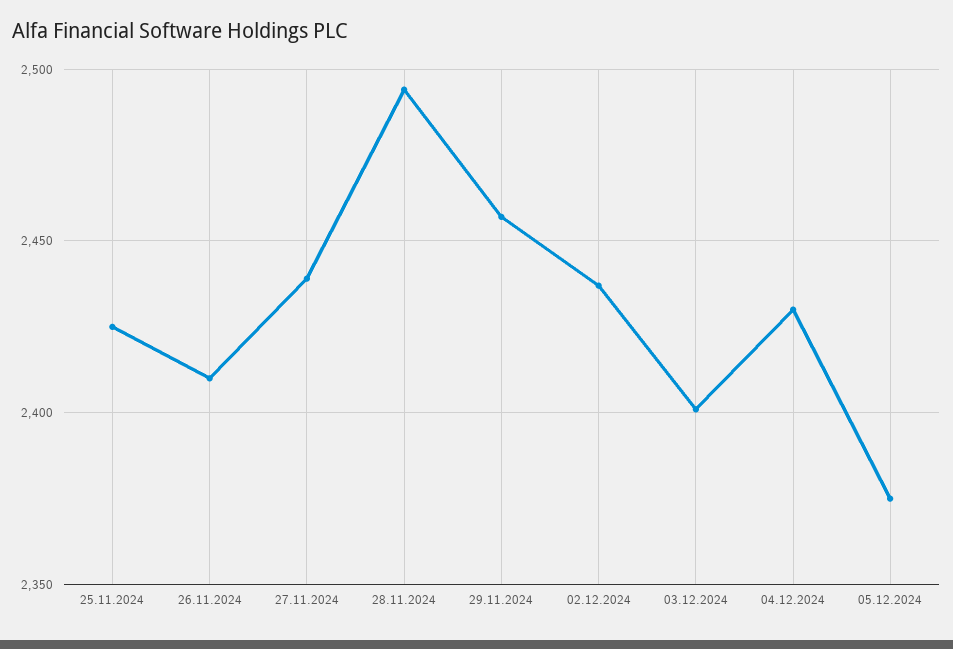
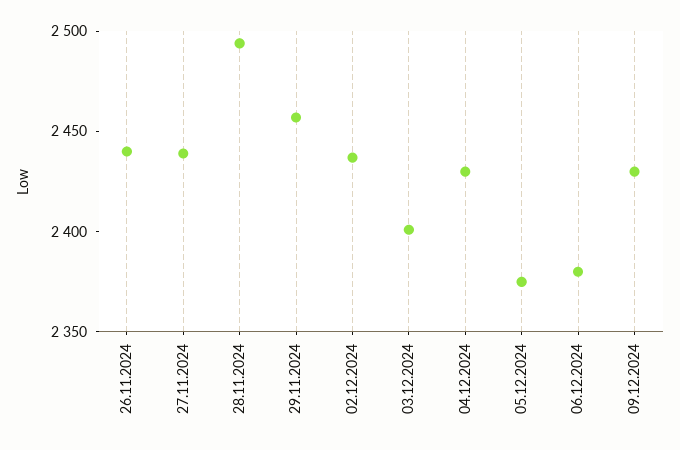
25.11.2024: 2425 -> none
26.11.2024: 2410 -> 2440
06.12.2024: none -> 2380
09.12.2024: none -> 2430

